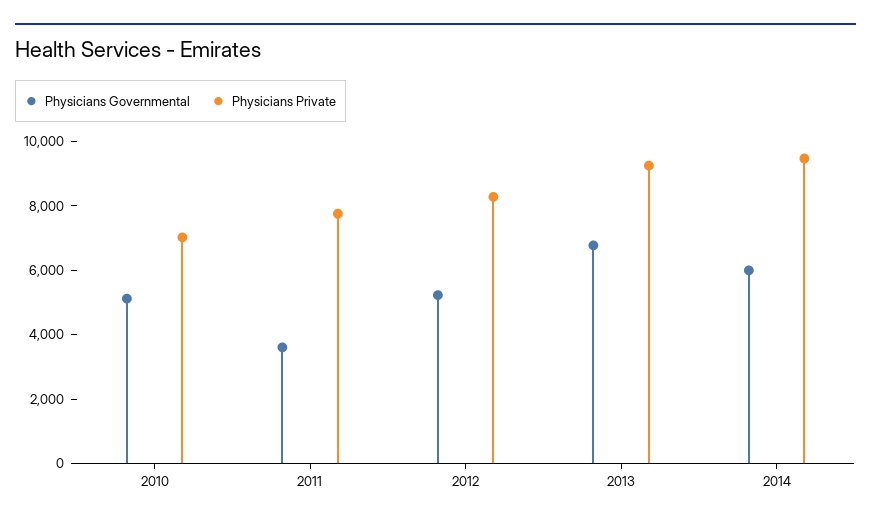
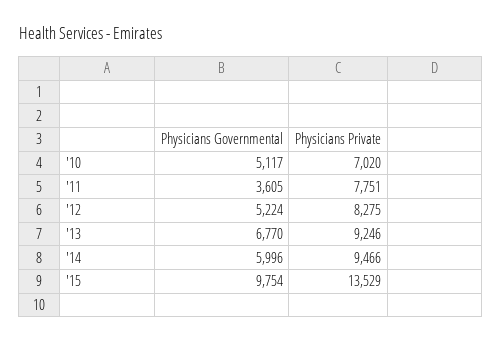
Physicians Governmental, '15: none -> 9754
Physicians Private, '15: none -> 13529

